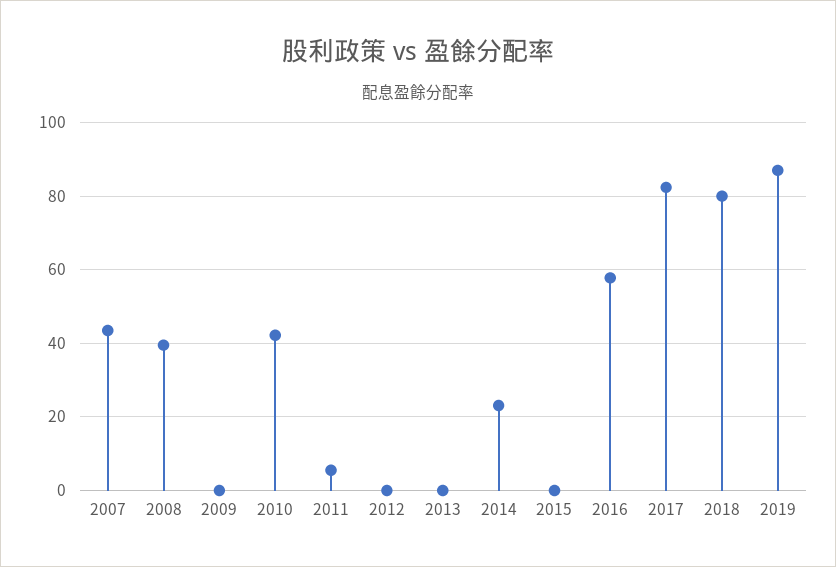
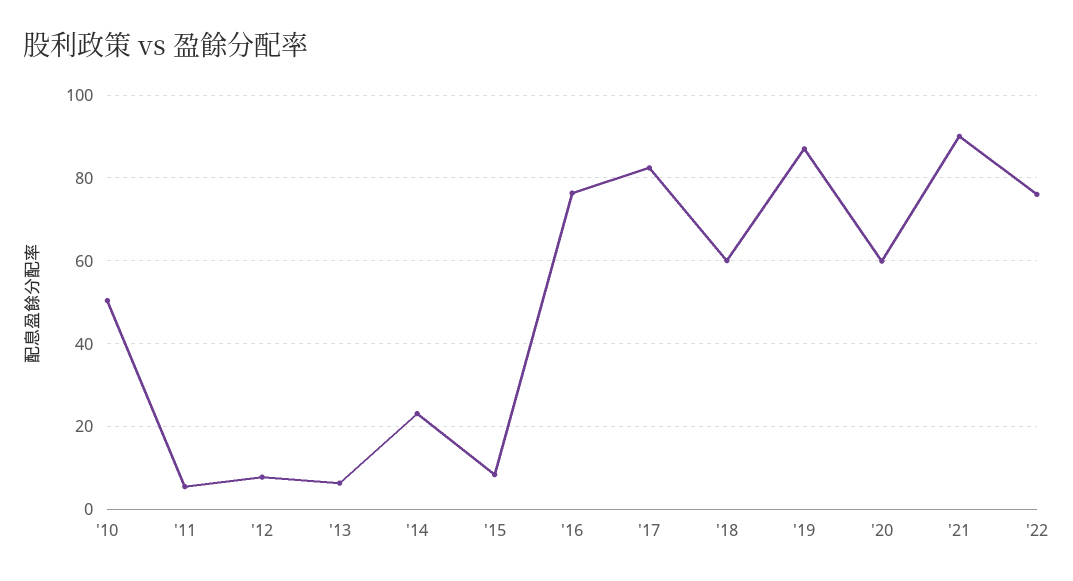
2007: 44 -> none
2008: 40 -> none
2009: 0 -> none
2010: 42 -> 50
2012: 0 -> 8
2013: 0 -> 6
2015: 0 -> 8
2016: 58 -> 76
2018: 80 -> 60
'20: none -> 60
'21: none -> 90
'22: none -> 76

